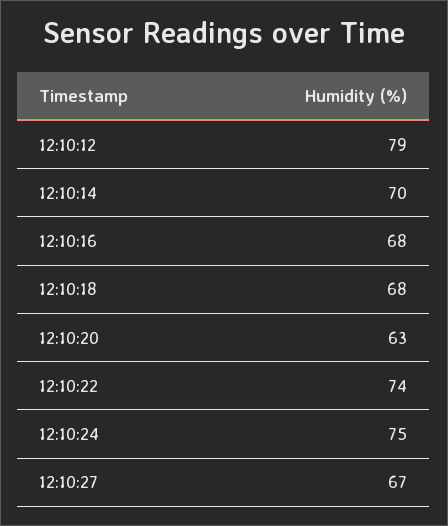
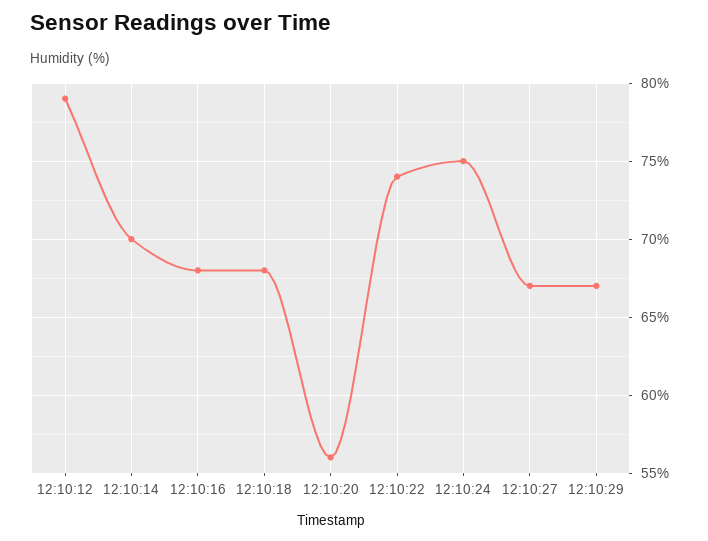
12:10:20: 63 -> 56
12:10:29: none -> 67

